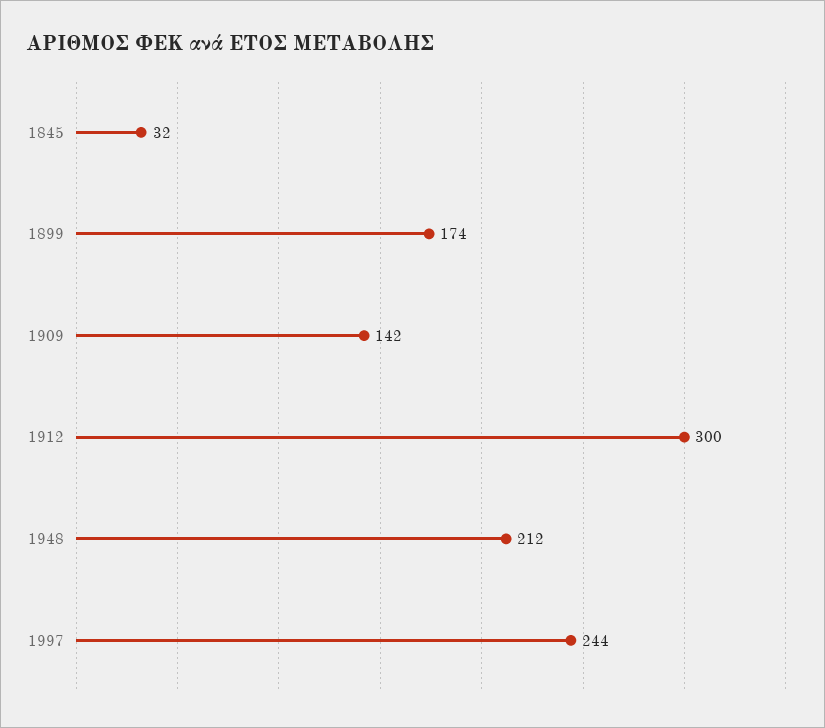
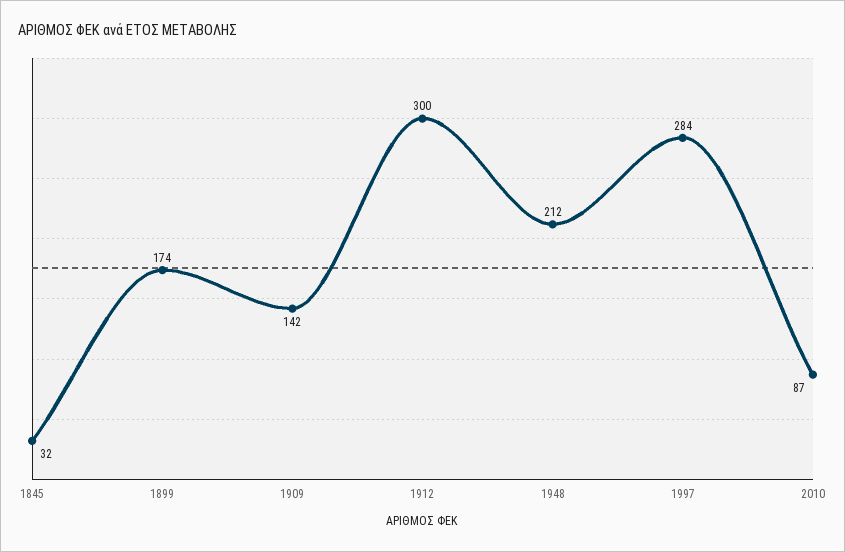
1997: 244 -> 284
2010: none -> 87

